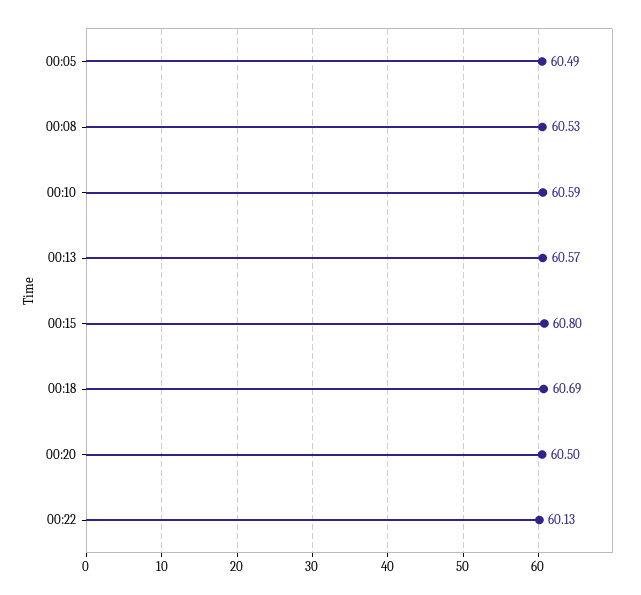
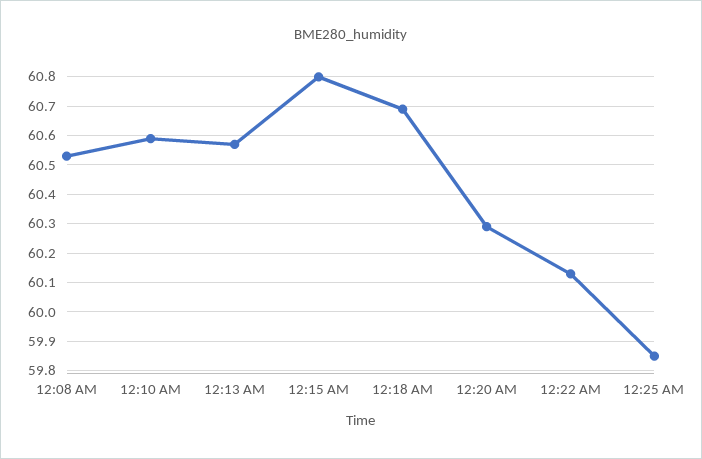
00:05: 60.49 -> none
00:20: 60.5 -> 60.3
12:25 AM: none -> 59.85

